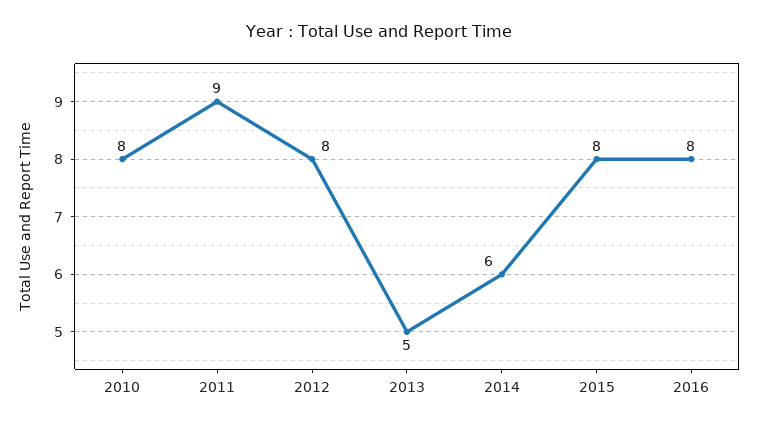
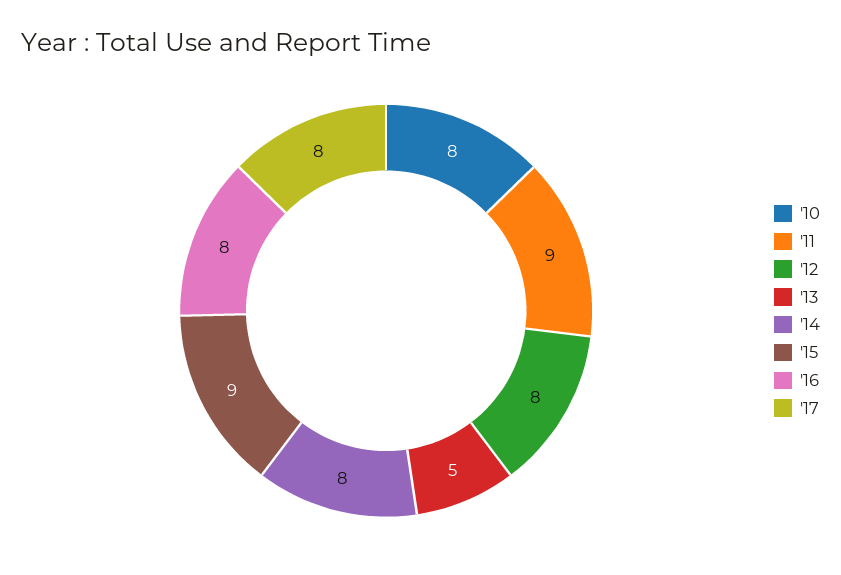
2014: 6 -> 8
2015: 8 -> 9
'17: none -> 8

